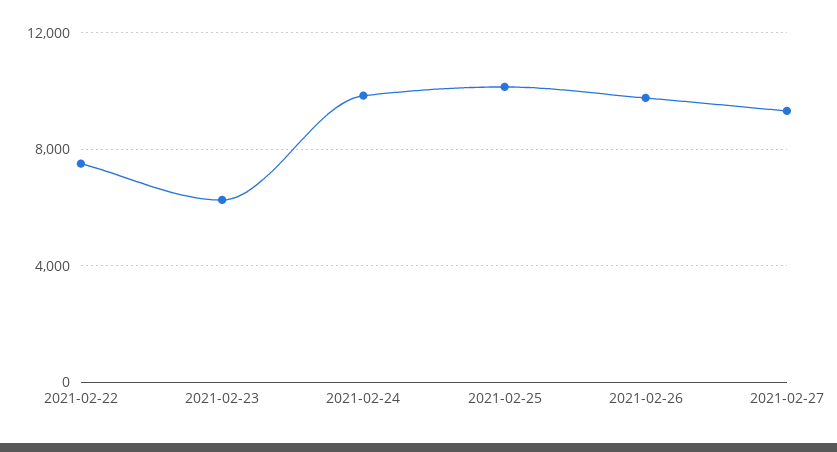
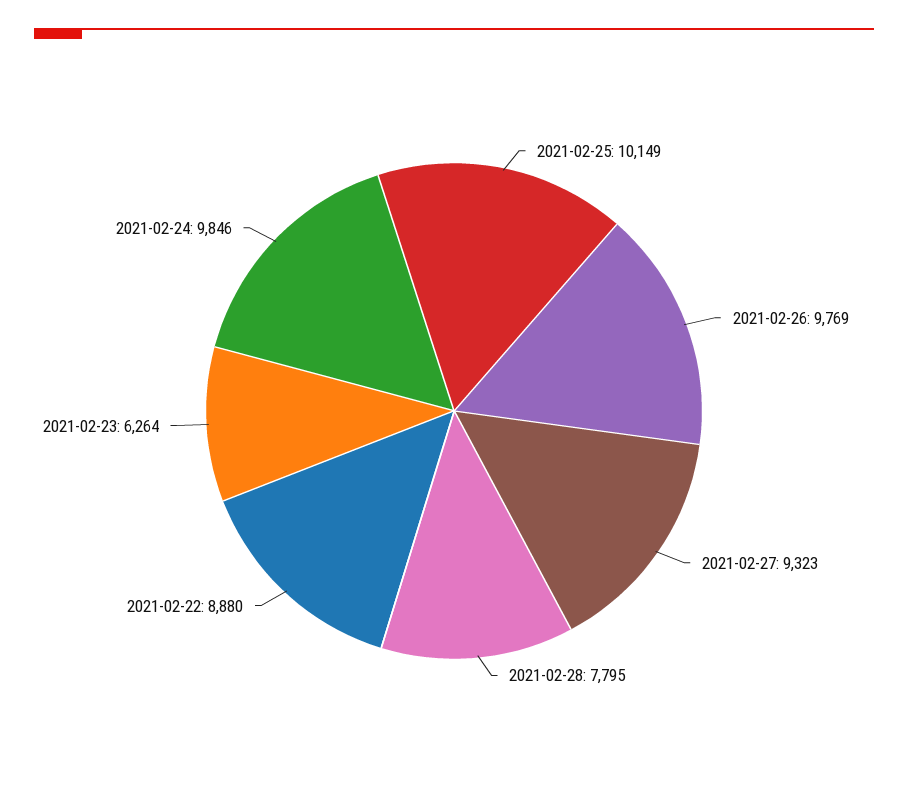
2021-02-22: 7500 -> 8880
2021-02-28: none -> 7795

